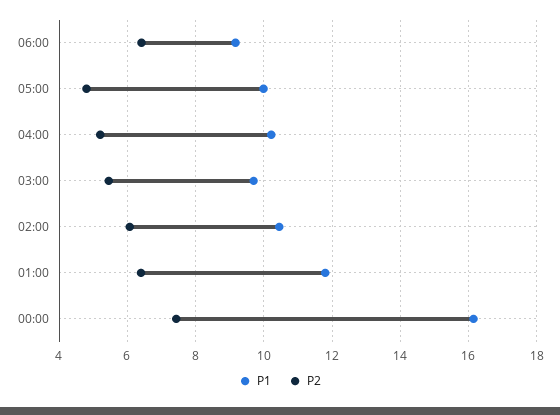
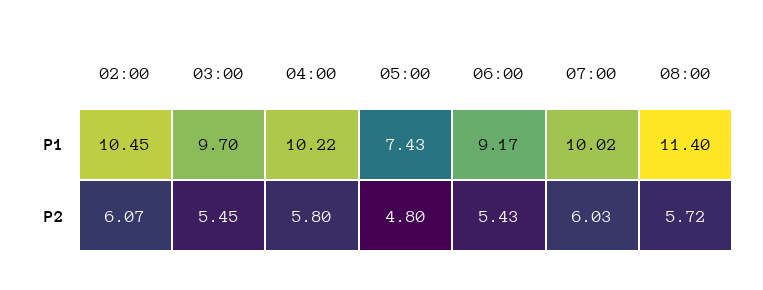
P2, 06:00: 6.4 -> 5.43
P1, 05:00: 10 -> 7.43
P2, 04:00: 5.2 -> 5.8
P1, 01:00: 11.8 -> none
P2, 01:00: 6.4 -> none
P1, 00:00: 16.2 -> none
P2, 00:00: 7.4 -> none
P1, 07:00: none -> 10.02
P1, 08:00: none -> 11.4
P2, 07:00: none -> 6.03
P2, 08:00: none -> 5.72

